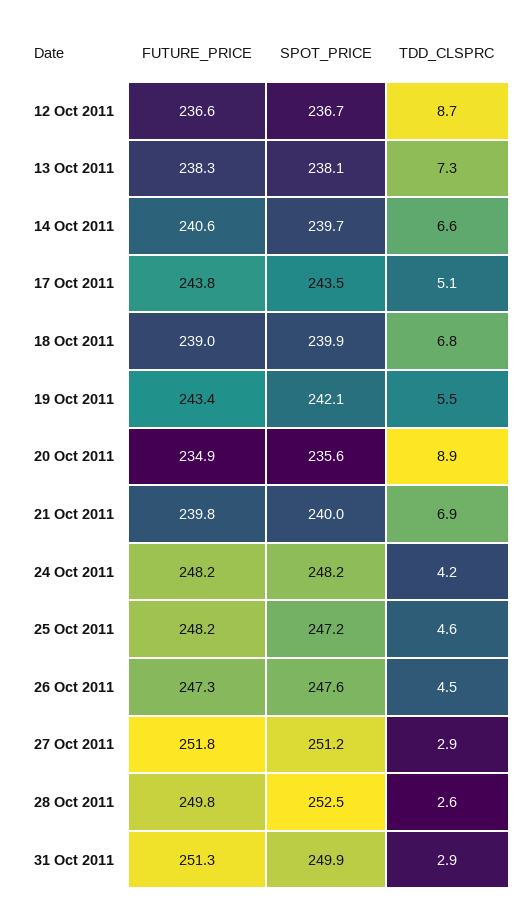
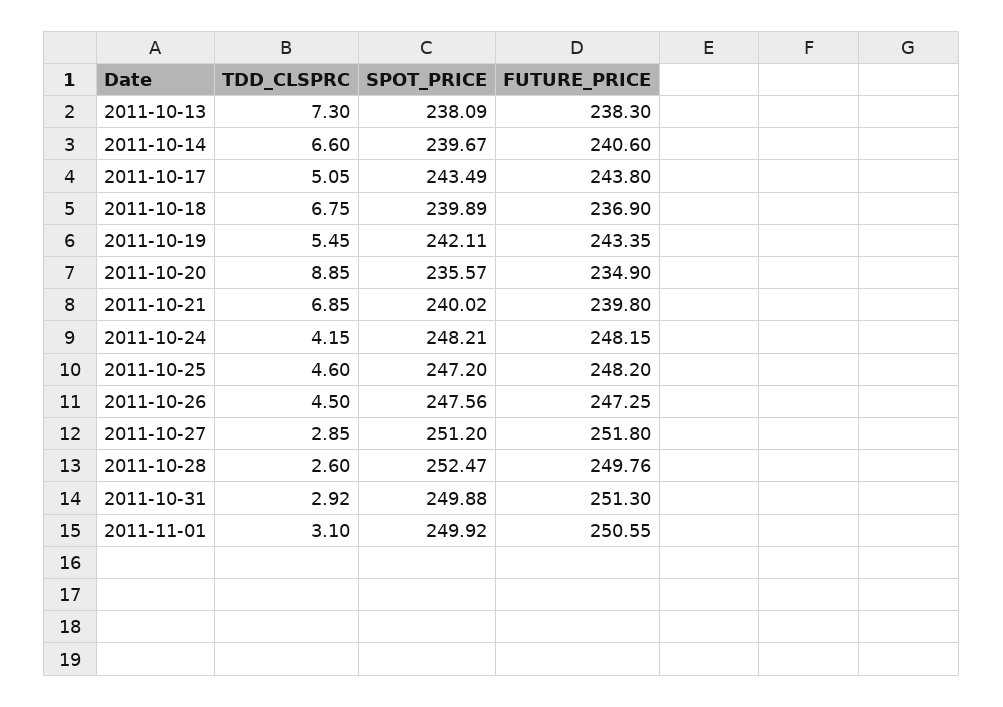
FUTURE_PRICE, 12 Oct 2011: 236.6 -> none
SPOT_PRICE, 12 Oct 2011: 236.7 -> none
TDD_CLSPRC, 12 Oct 2011: 8.7 -> none
FUTURE_PRICE, 18 Oct 2011: 239 -> 236.9
TDD_CLSPRC, 2011-11-01: none -> 3.1
SPOT_PRICE, 2011-11-01: none -> 249.92
FUTURE_PRICE, 2011-11-01: none -> 250.55

